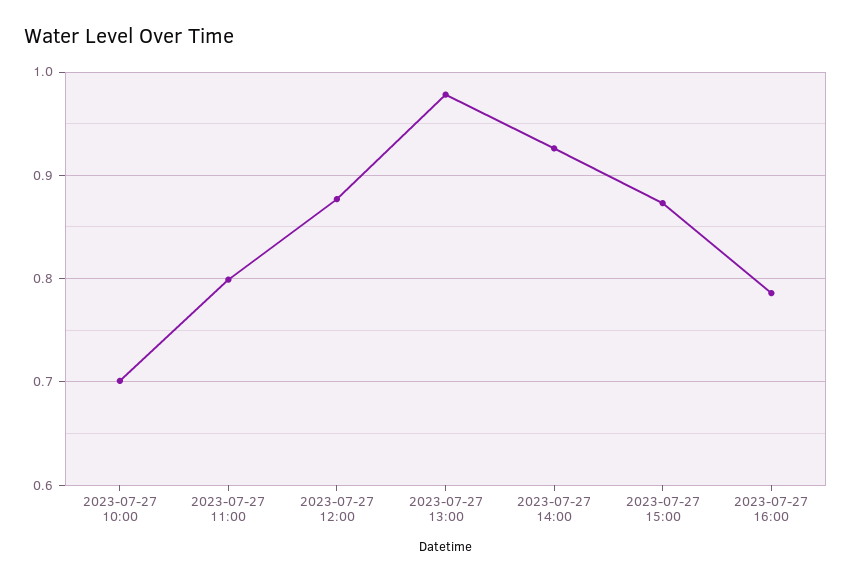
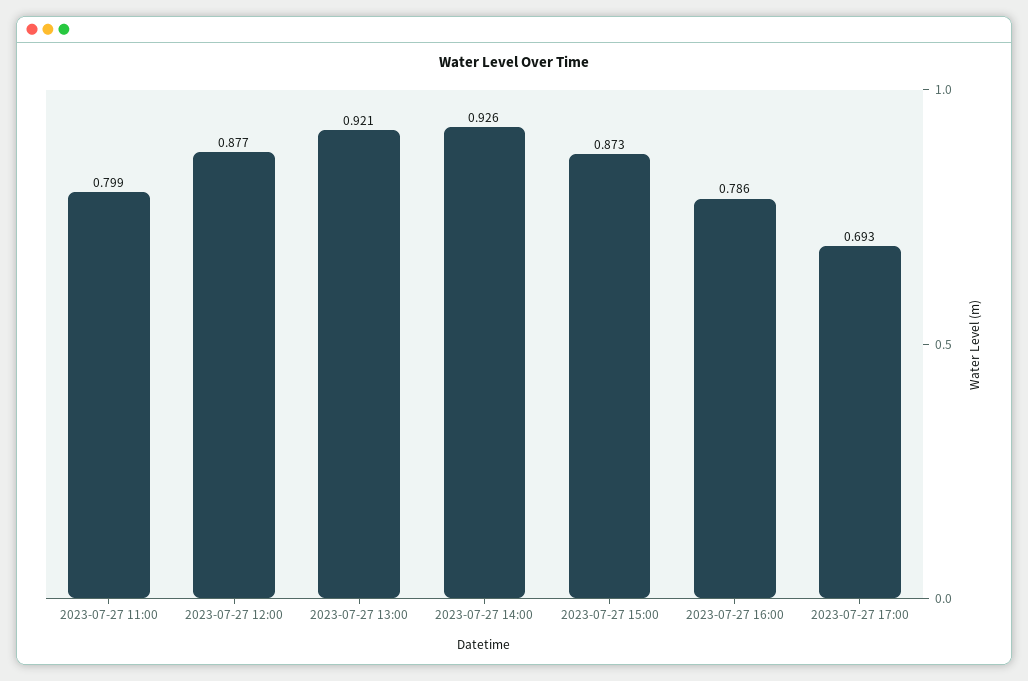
2023-07-27 10:00: 0.7 -> none
2023-07-27 13:00: 0.98 -> 0.921
2023-07-27 17:00: none -> 0.693

